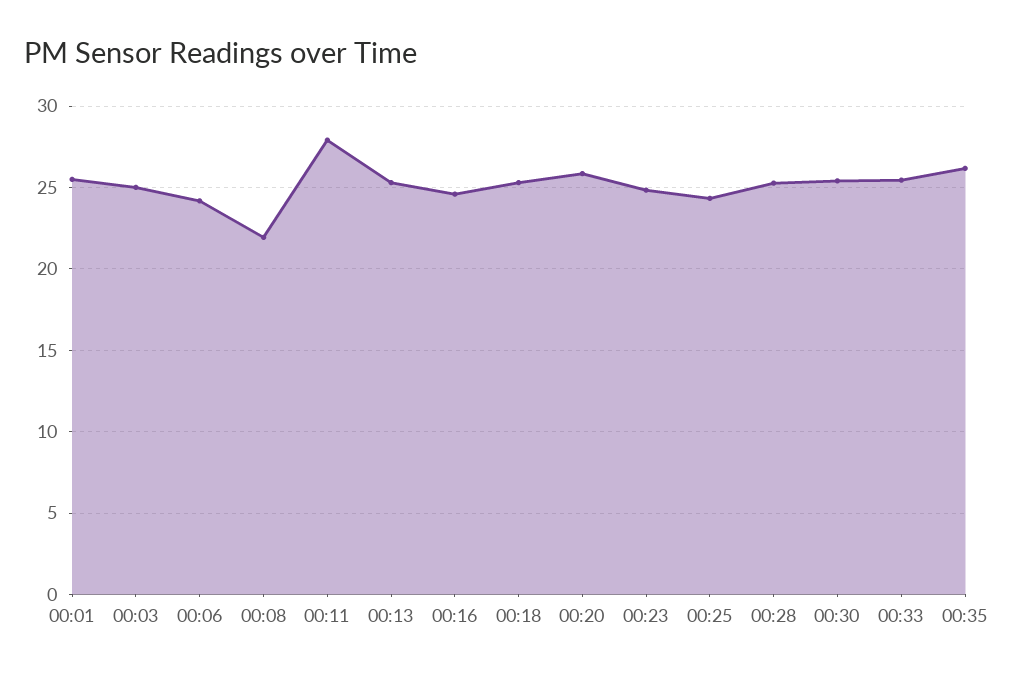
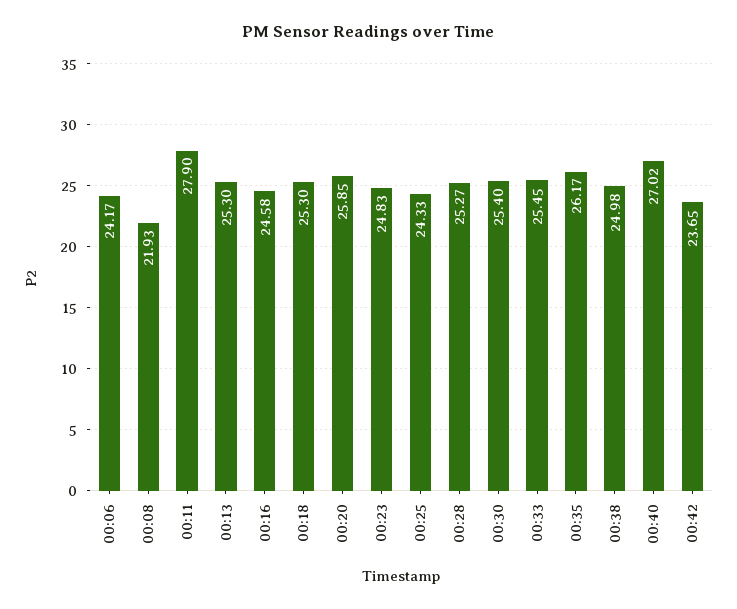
00:01: 25.5 -> none
00:03: 25 -> none
00:38: none -> 24.98
00:40: none -> 27.02
00:42: none -> 23.65

